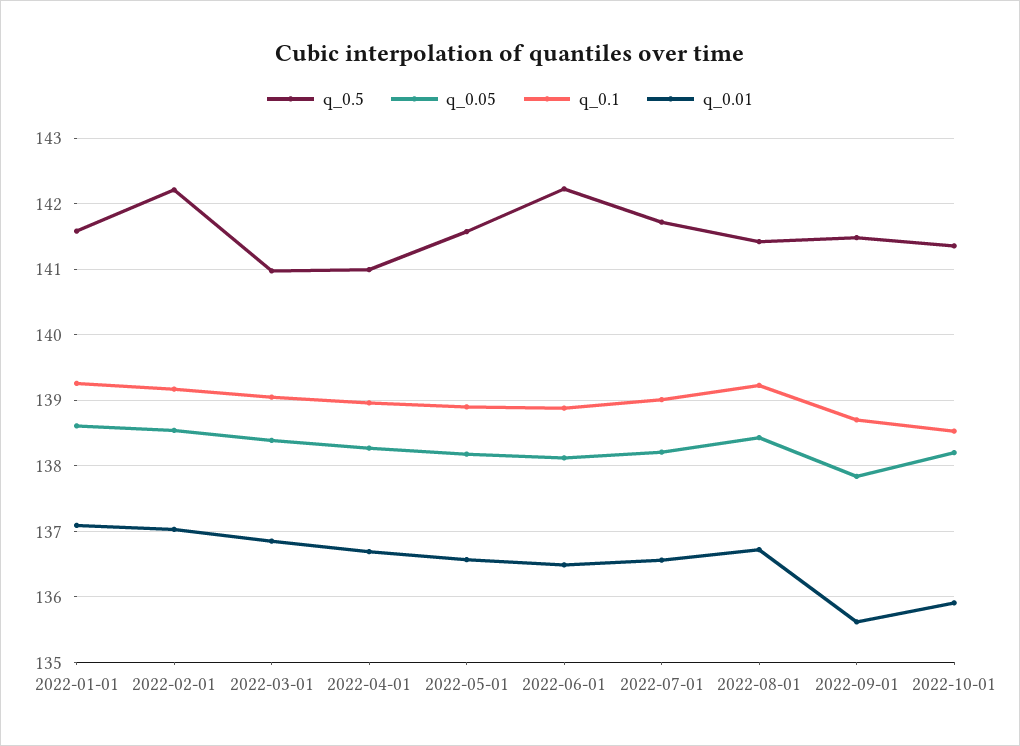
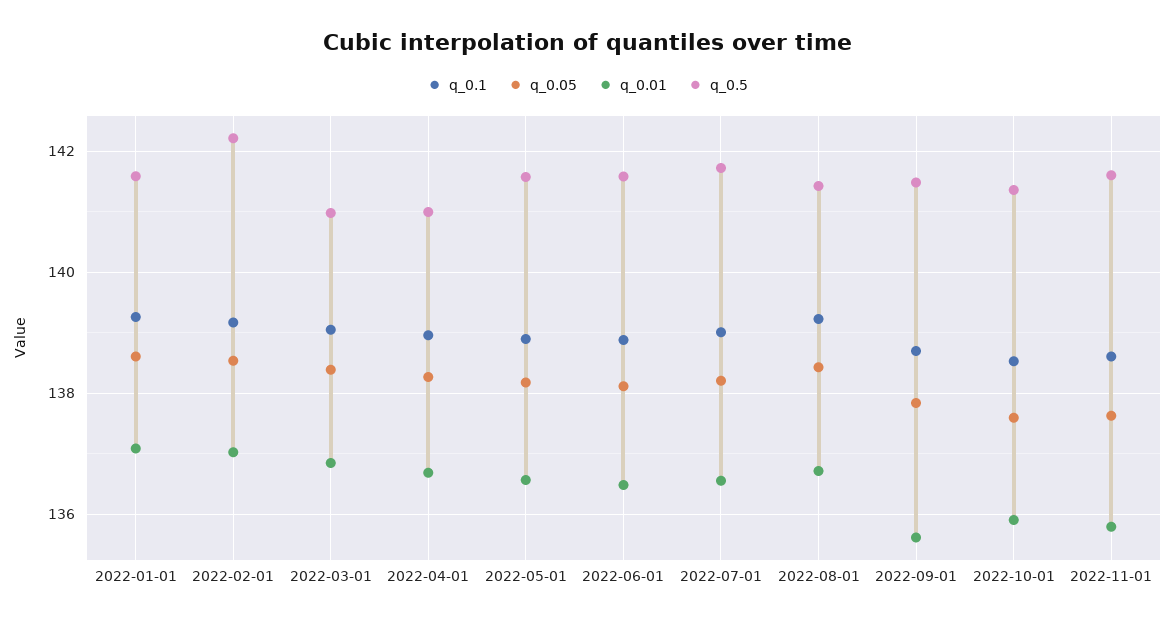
q_0.5, 2022-06-01: 142.2 -> 141.6
q_0.05, 2022-10-01: 138.2 -> 137.6
q_0.1, 2022-11-01: none -> 138.6
q_0.05, 2022-11-01: none -> 137.6
q_0.01, 2022-11-01: none -> 135.8
q_0.5, 2022-11-01: none -> 141.6

